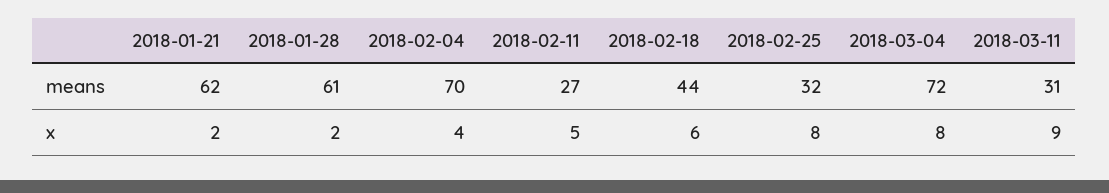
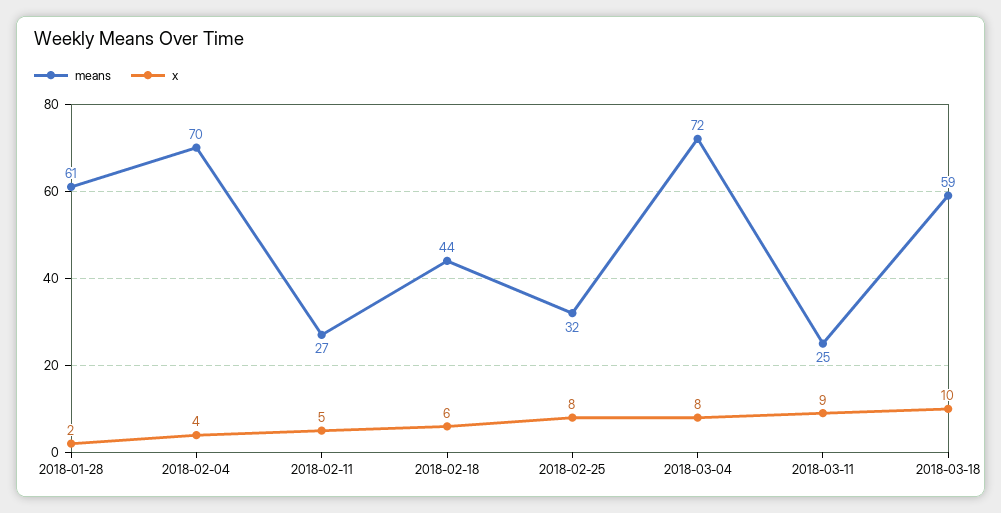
means, 2018-01-21: 62 -> none
means, 2018-03-11: 31 -> 25
x, 2018-01-21: 2 -> none
means, 2018-03-18: none -> 59
x, 2018-03-18: none -> 10

